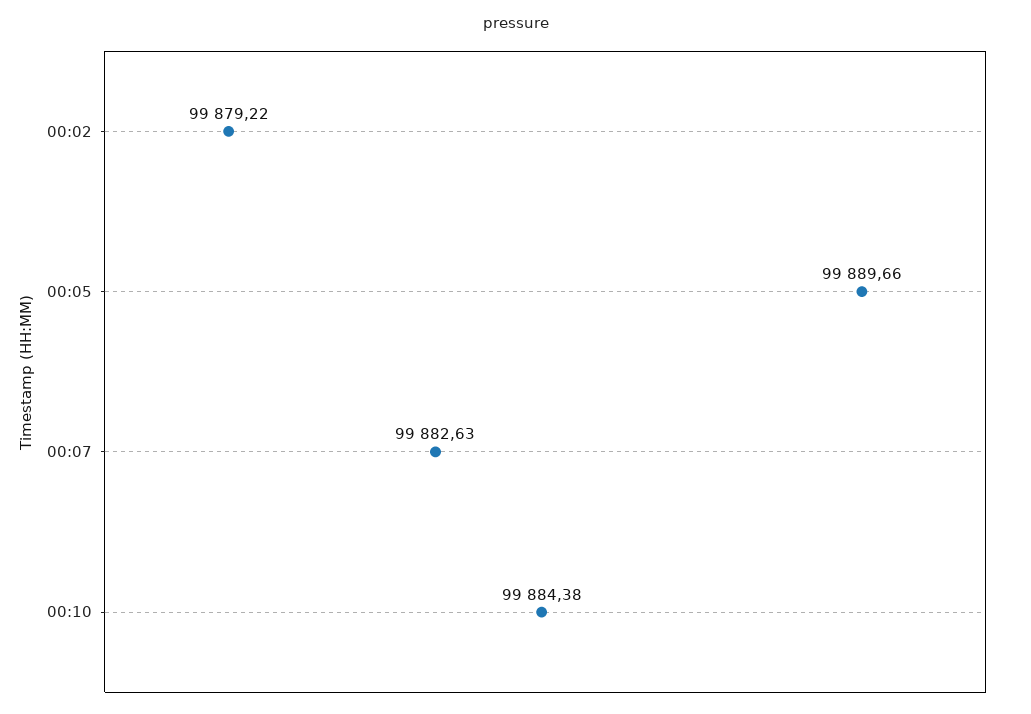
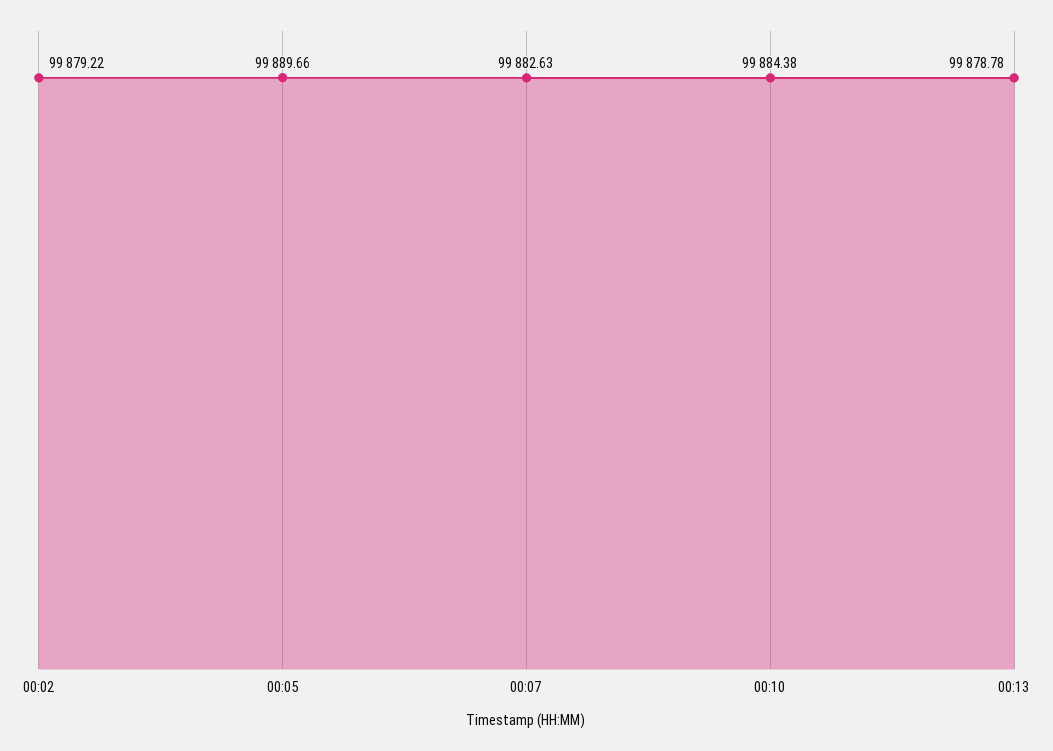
00:13: none -> 99878.78

